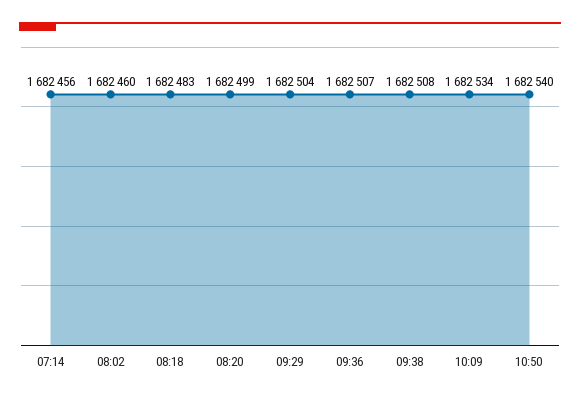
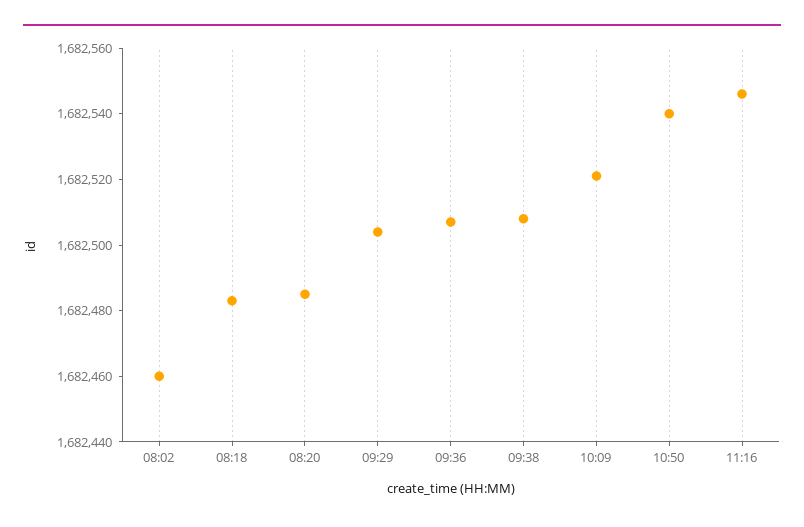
07:14: 1682456 -> none
08:20: 1682499 -> 1682485
10:09: 1682534 -> 1682520
11:16: none -> 1682545

